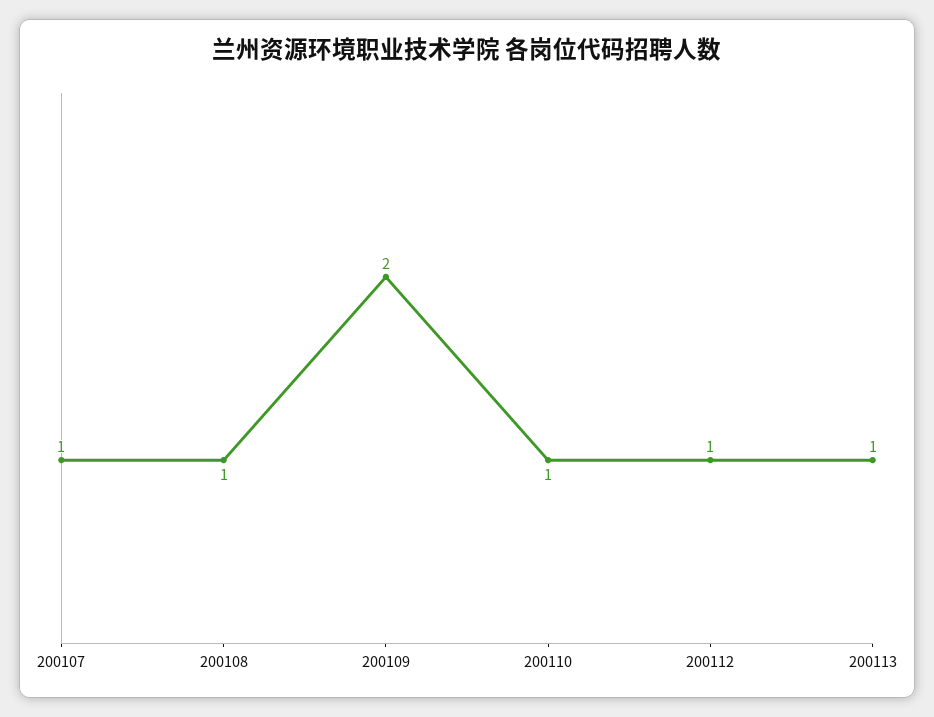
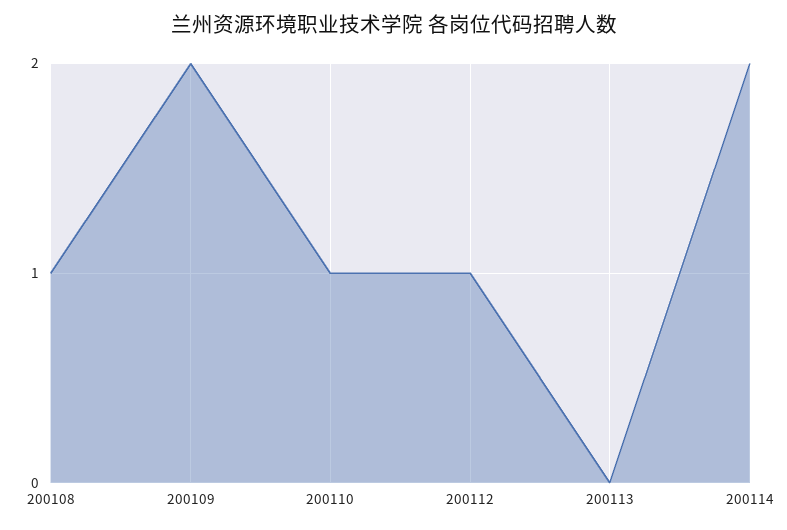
200107: 1 -> none
200113: 1 -> 0
200114: none -> 2

